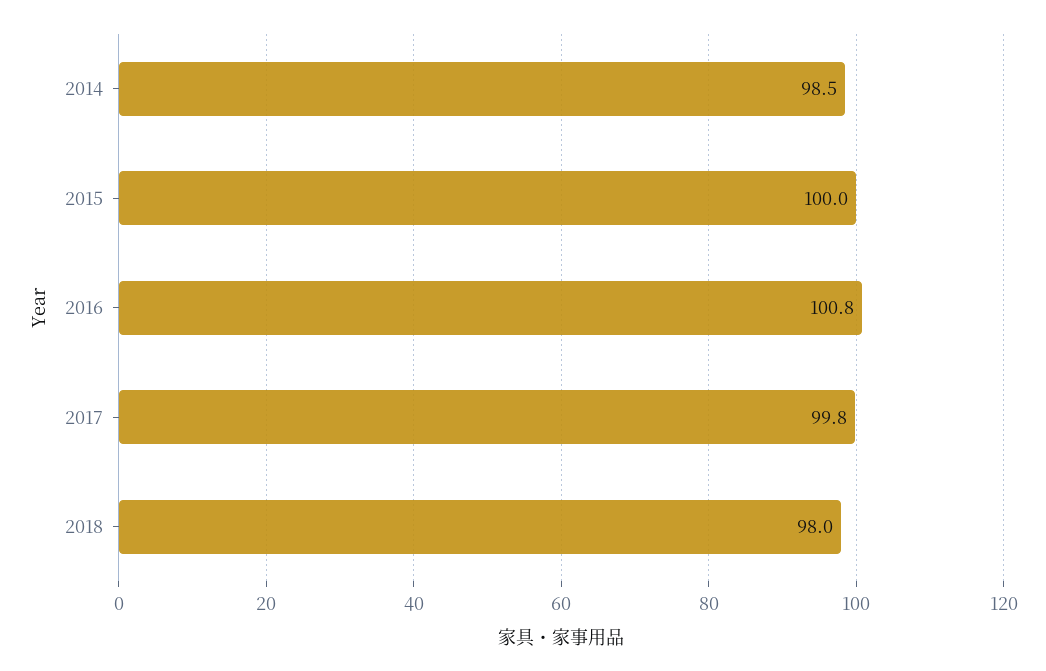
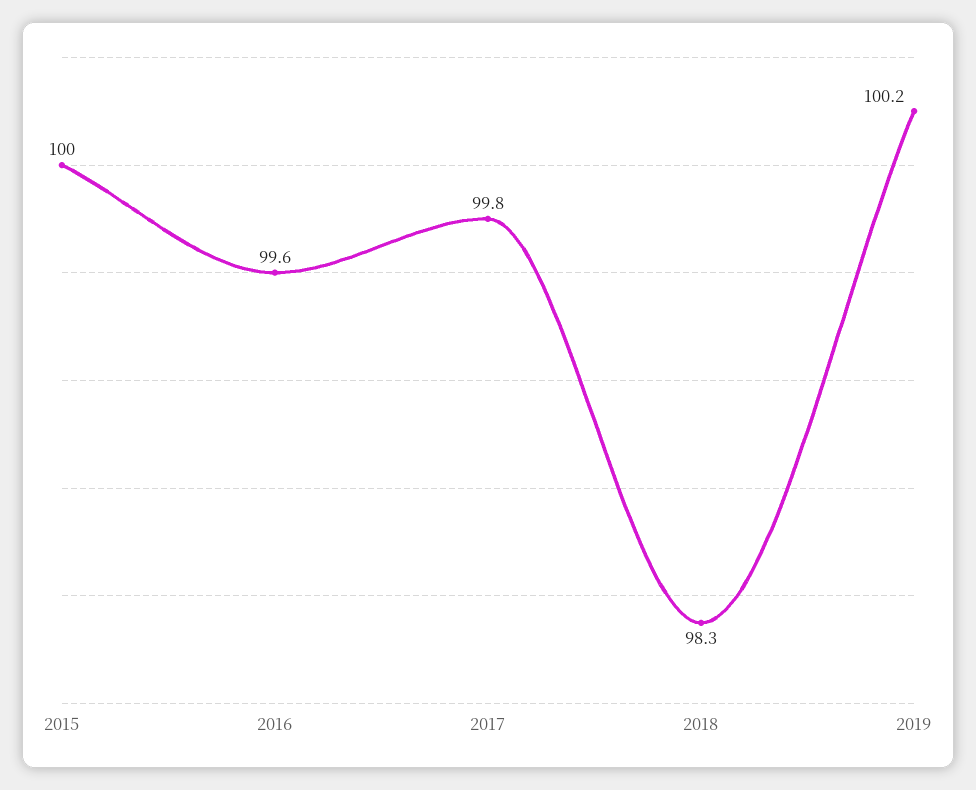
2014: 98.5 -> none
2016: 100.8 -> 99.6
2018: 98 -> 98.3
2019: none -> 100.2

